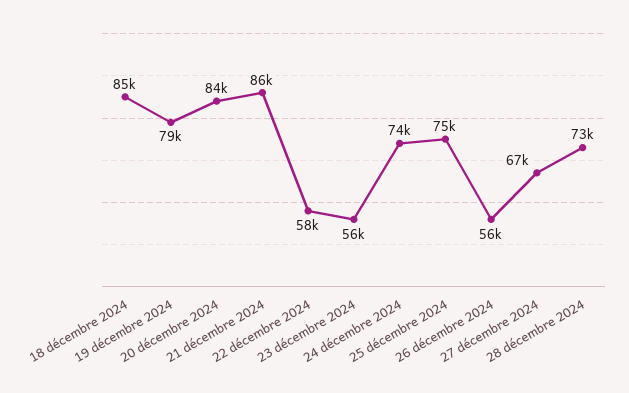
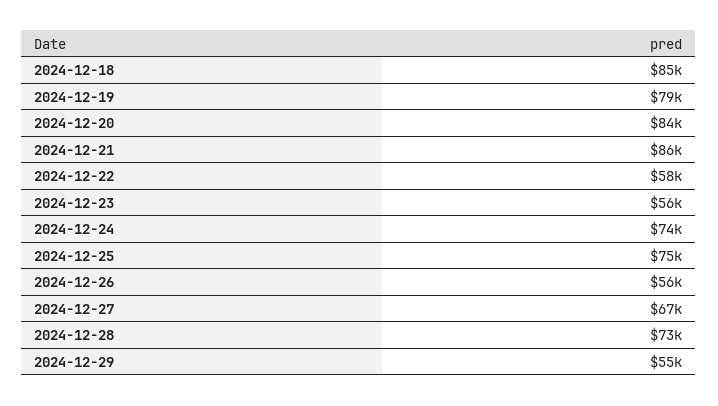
2024-12-29: none -> 55000

